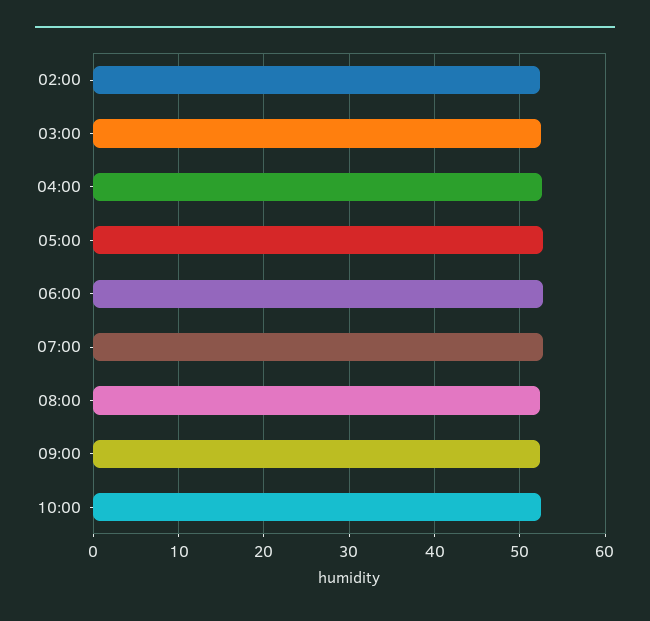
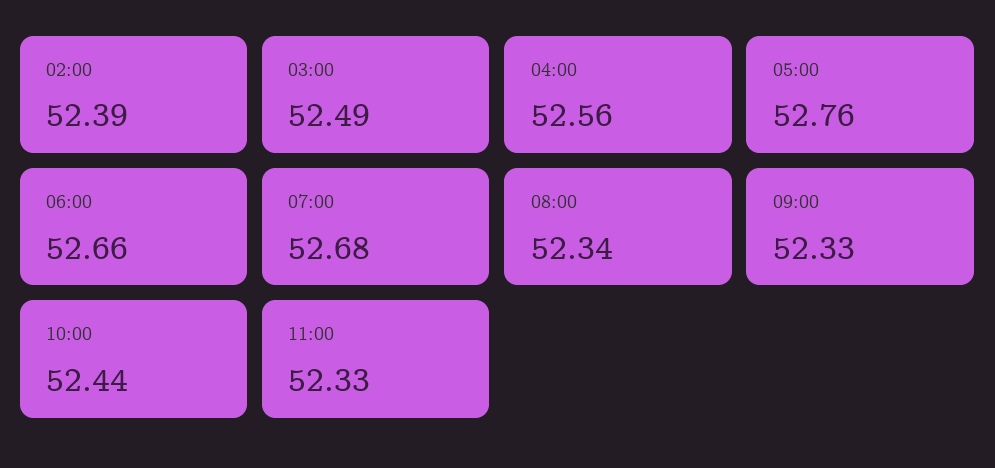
11:00: none -> 52.33

